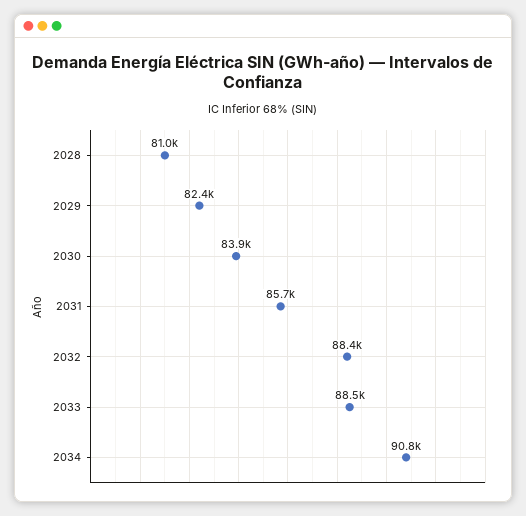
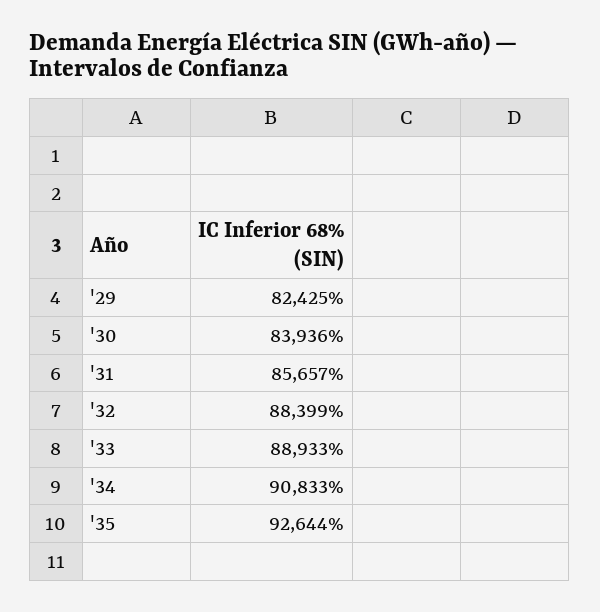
2028: 81000 -> none
2033: 88500 -> 88933
'35: none -> 92644

